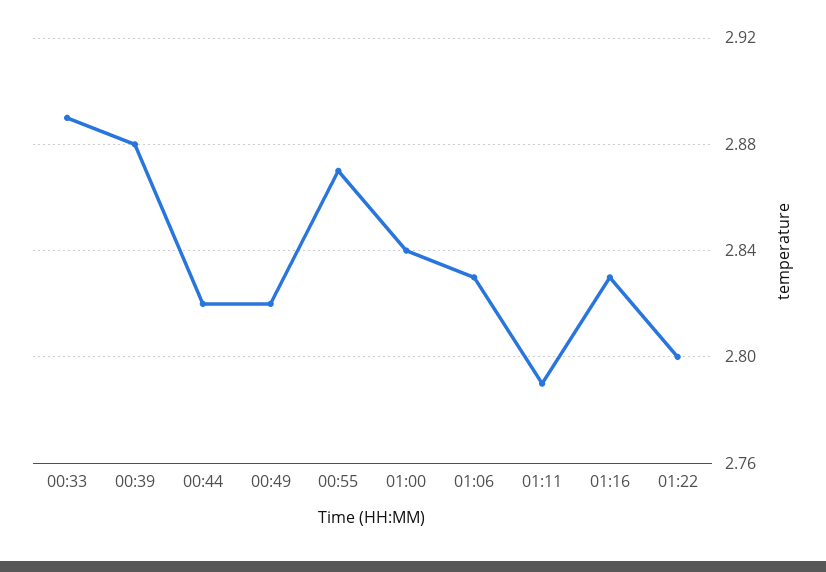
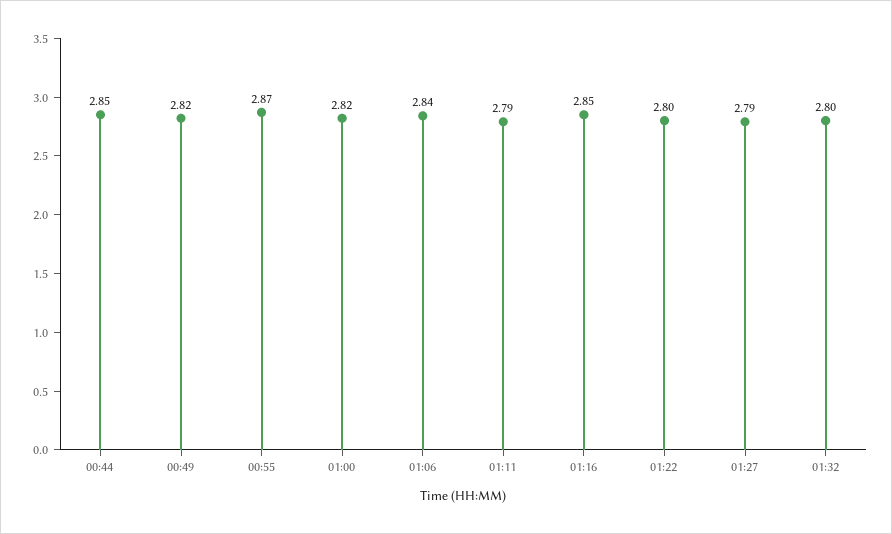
00:33: 2.89 -> none
00:39: 2.88 -> none
00:44: 2.82 -> 2.85
01:00: 2.84 -> 2.82
01:06: 2.83 -> 2.84
01:16: 2.83 -> 2.85
01:27: none -> 2.79
01:32: none -> 2.8

